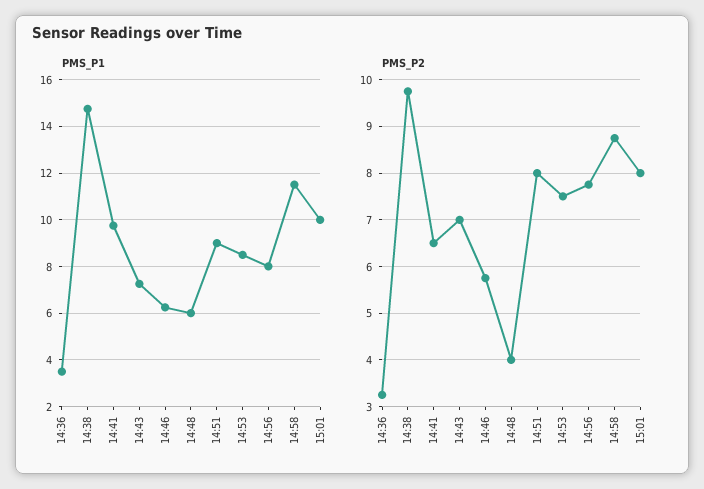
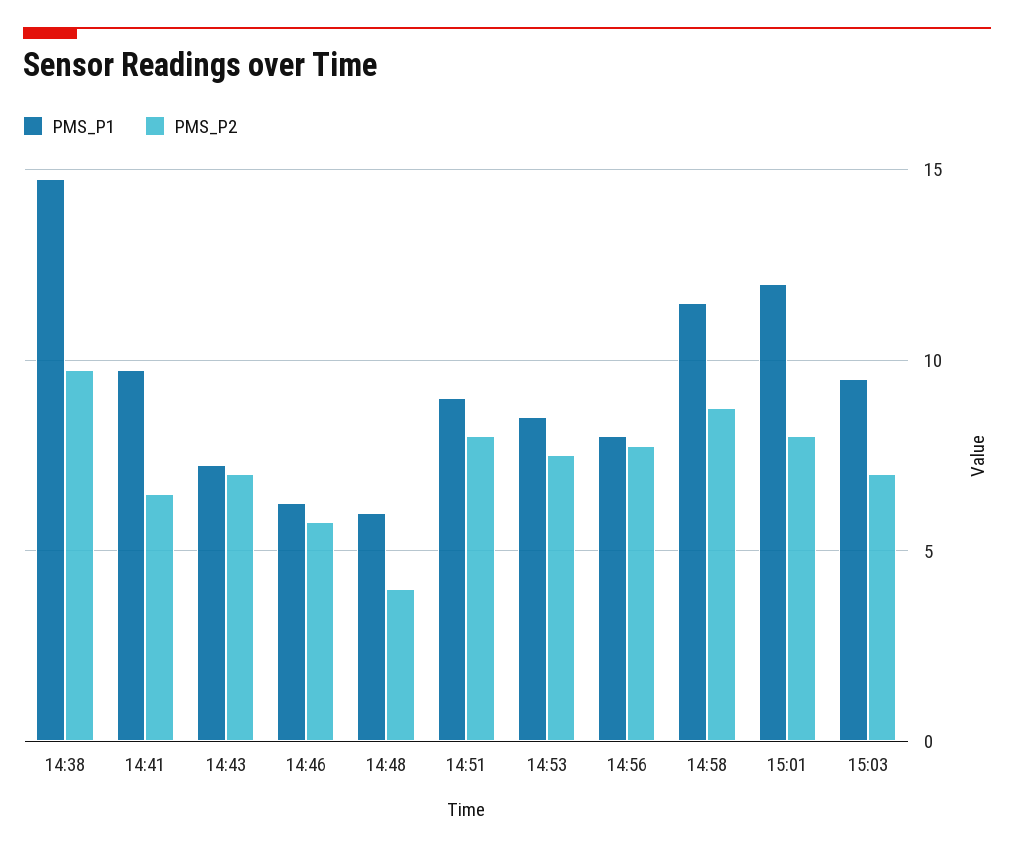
PMS_P1, 14:36: 3.5 -> none
PMS_P1, 15:01: 10 -> 12
PMS_P2, 14:36: 3.2 -> none
PMS_P1, 15:03: none -> 9.5
PMS_P2, 15:03: none -> 7

